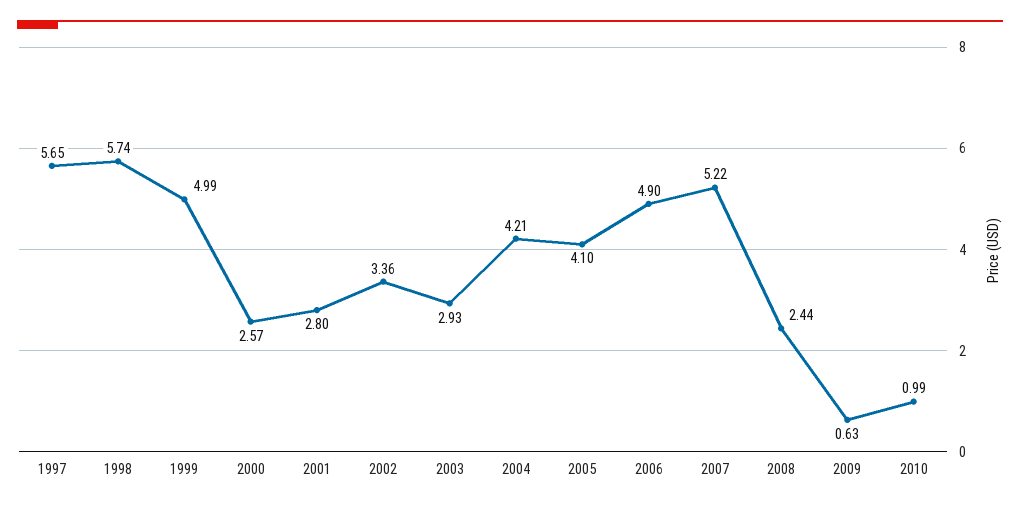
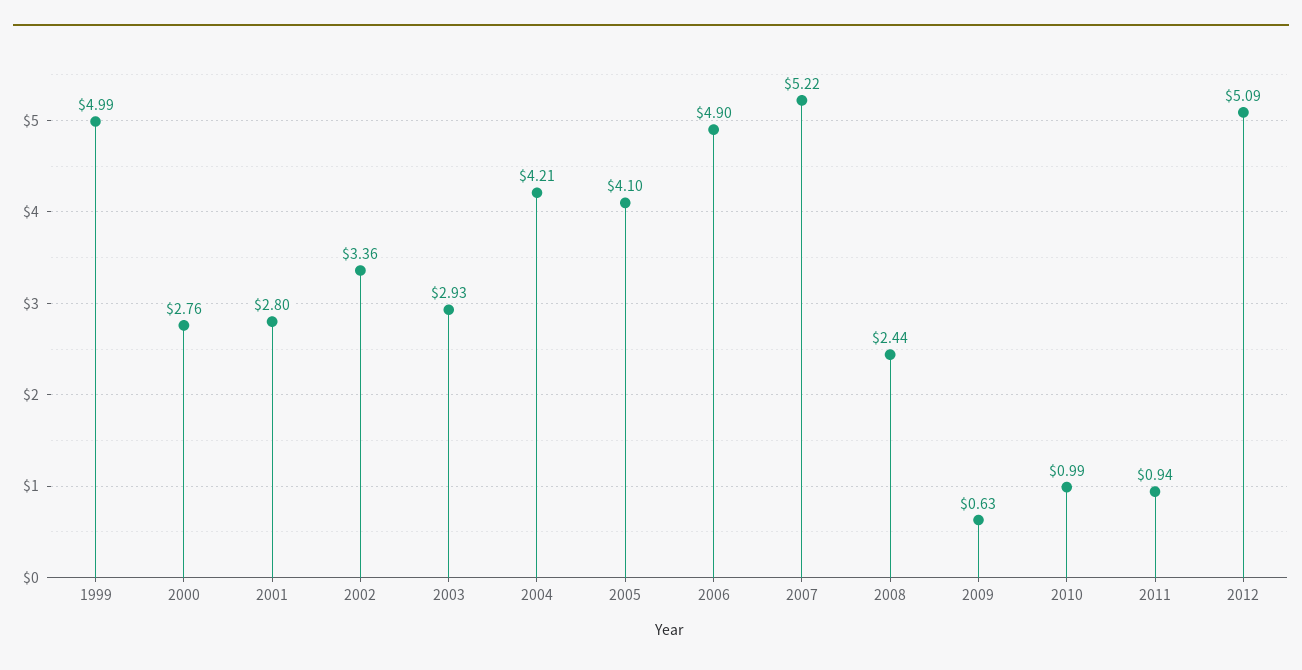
1997: 5.65 -> none
1998: 5.74 -> none
2000: 2.57 -> 2.76
2011: none -> 0.94
2012: none -> 5.09

